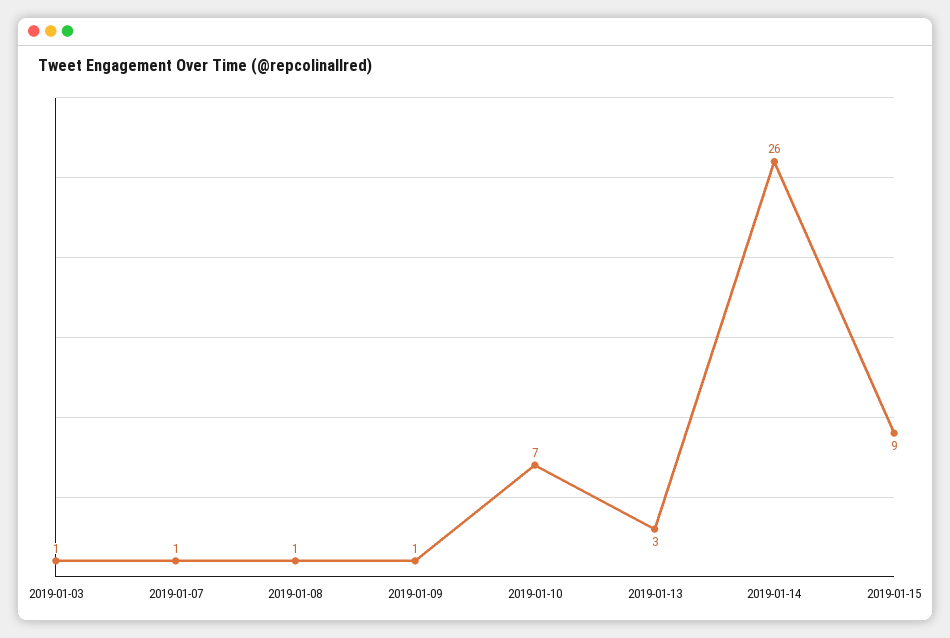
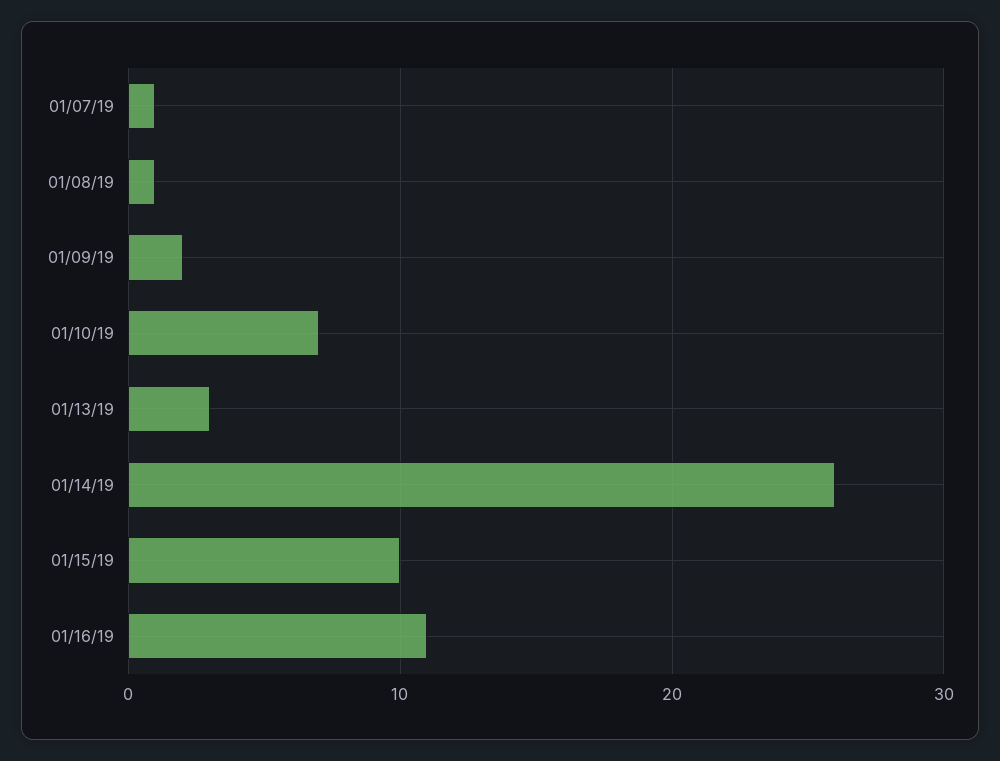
2019-01-03: 1 -> none
2019-01-09: 1 -> 2
2019-01-15: 9 -> 10
01/16/19: none -> 11

